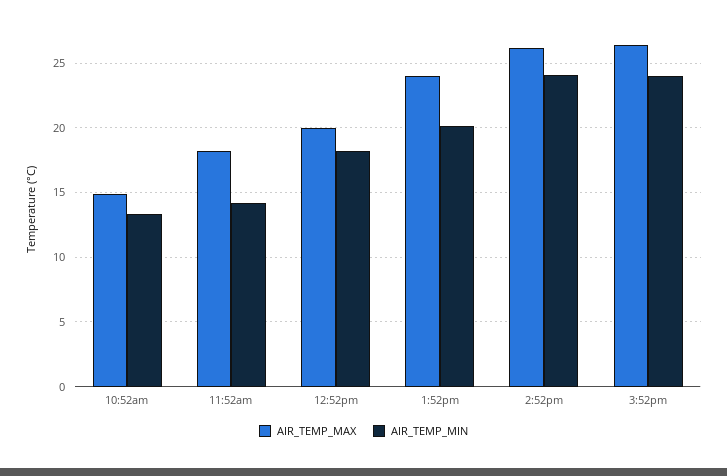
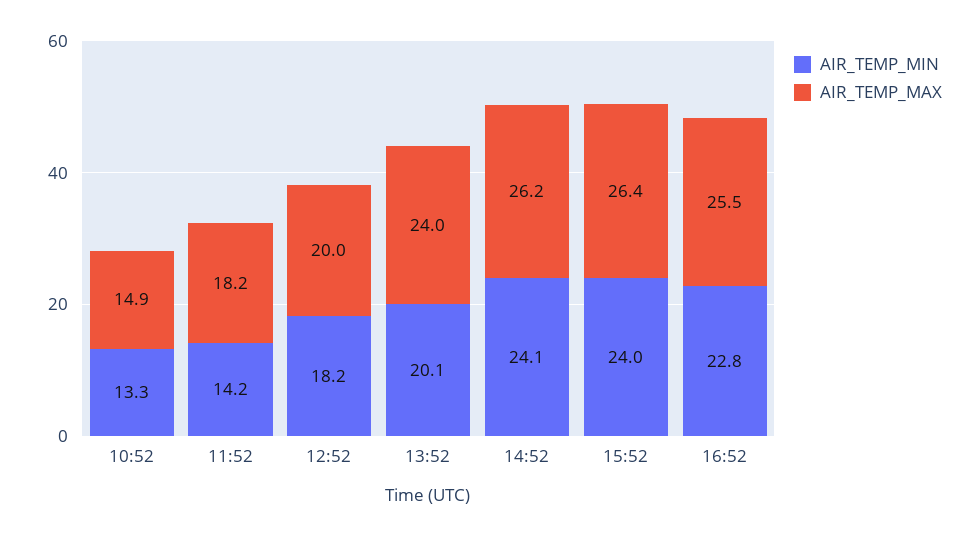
AIR_TEMP_MIN, 16:52: none -> 22.8
AIR_TEMP_MAX, 16:52: none -> 25.5

